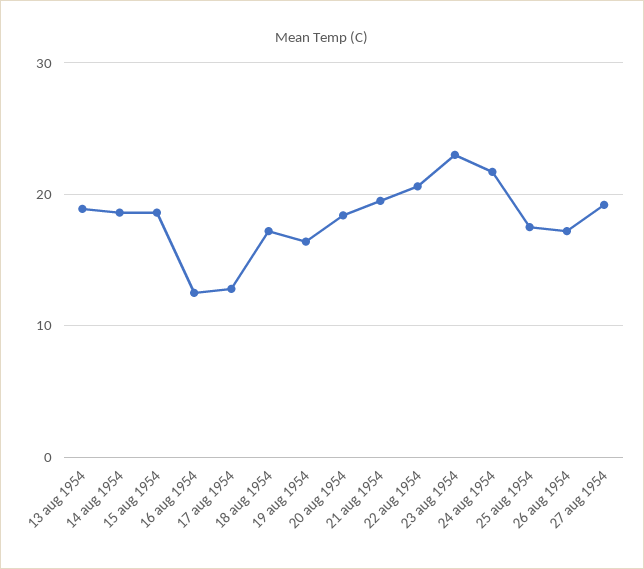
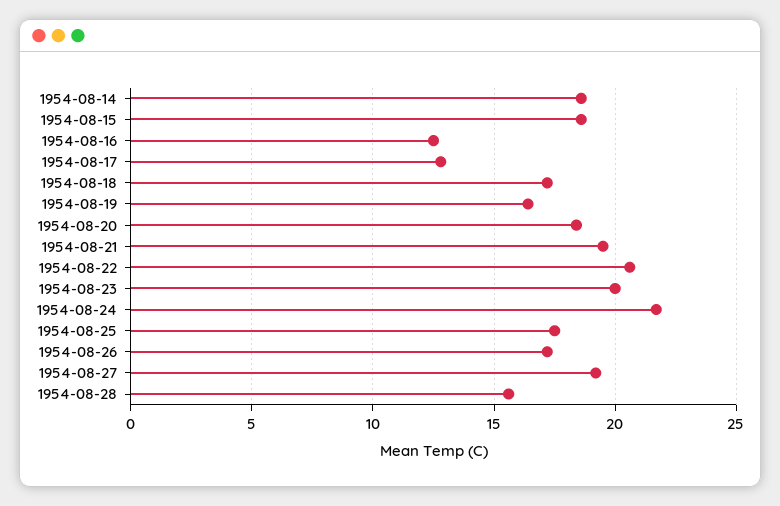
13 aug 1954: 19 -> none
23 aug 1954: 23 -> 20
1954-08-28: none -> 15.5

